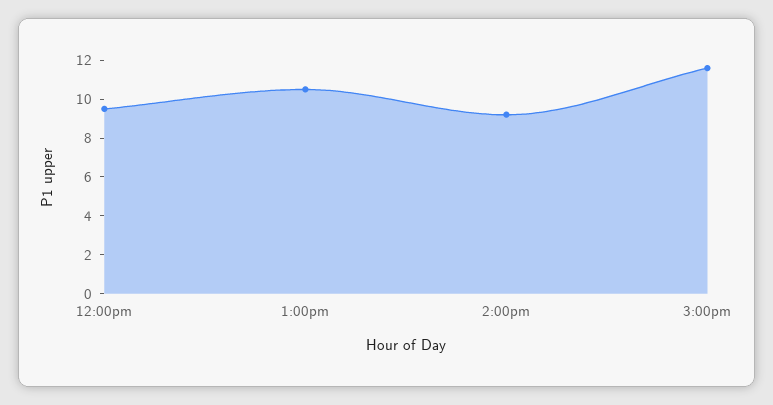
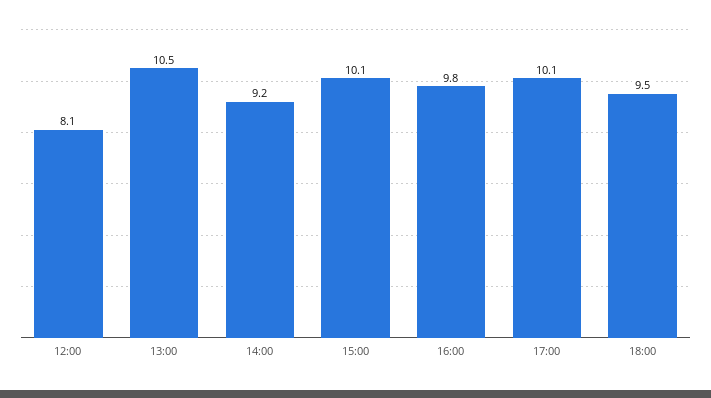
12:00pm: 9.5 -> 8.1
3:00pm: 11.5 -> 10.1
16:00: none -> 9.8
17:00: none -> 10.1
18:00: none -> 9.5

